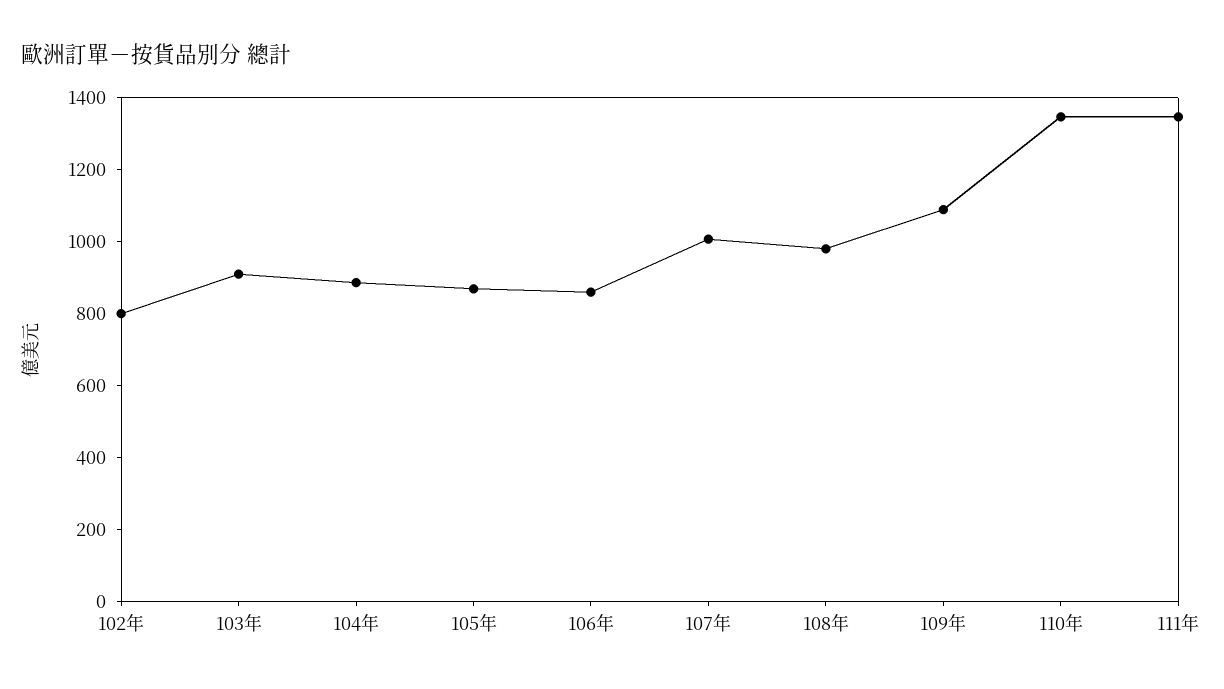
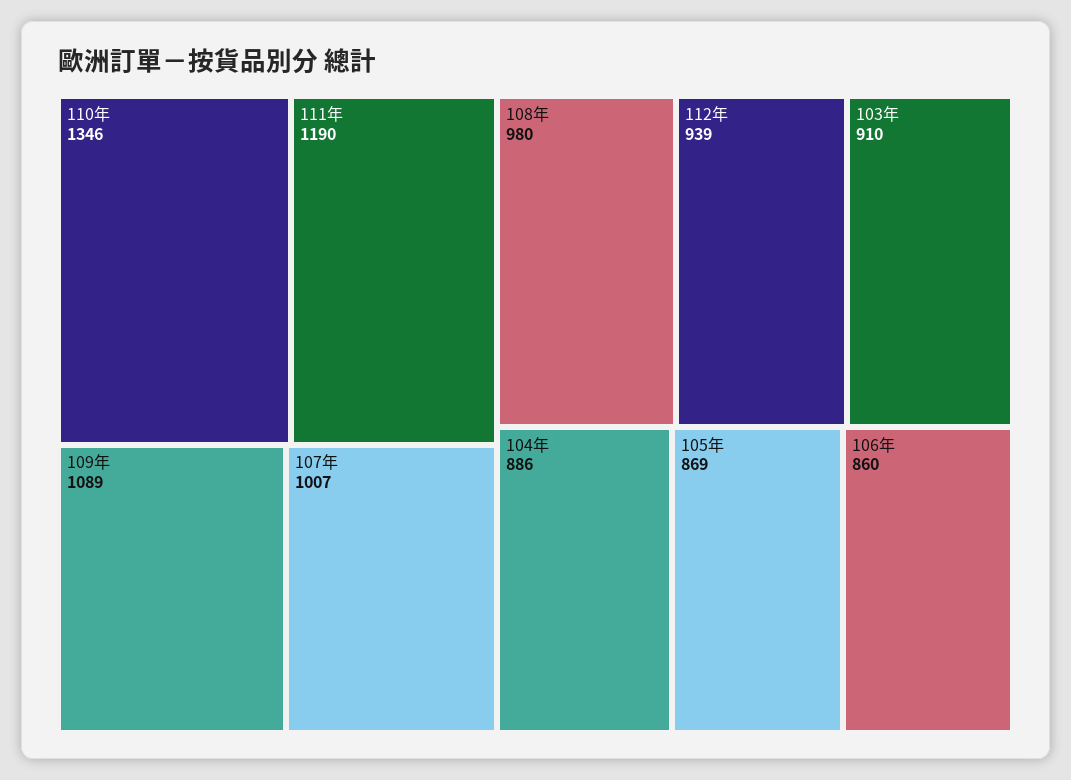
102年: 800 -> none
111年: 1350 -> 1190
112年: none -> 939

